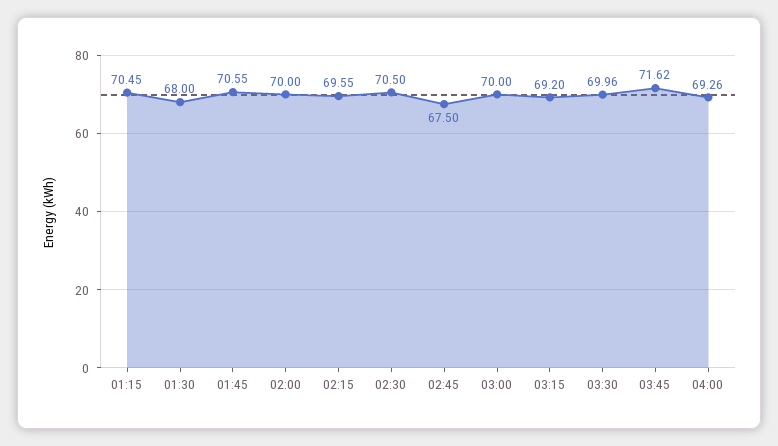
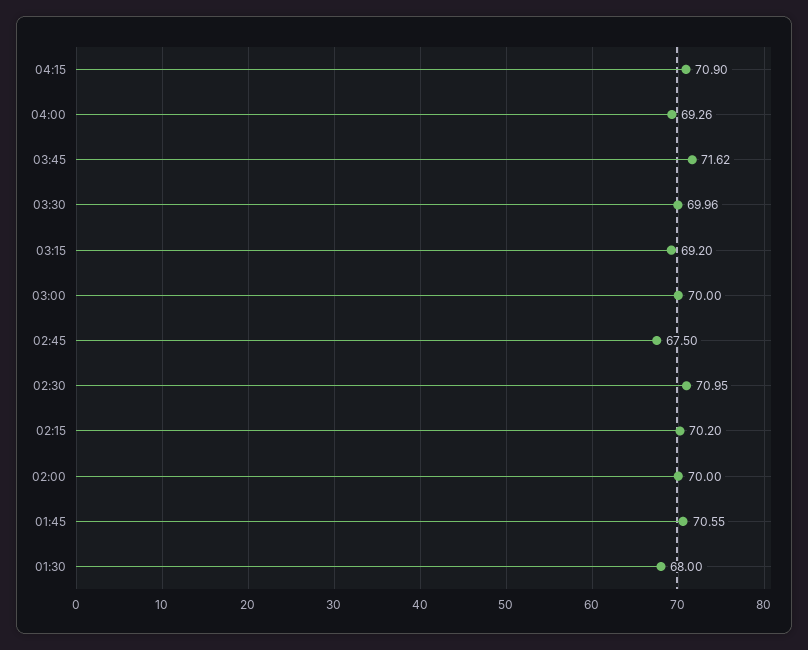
01:15: 70.45 -> none
02:15: 69.55 -> 70.2
02:30: 70.5 -> 70.95
04:15: none -> 70.9

